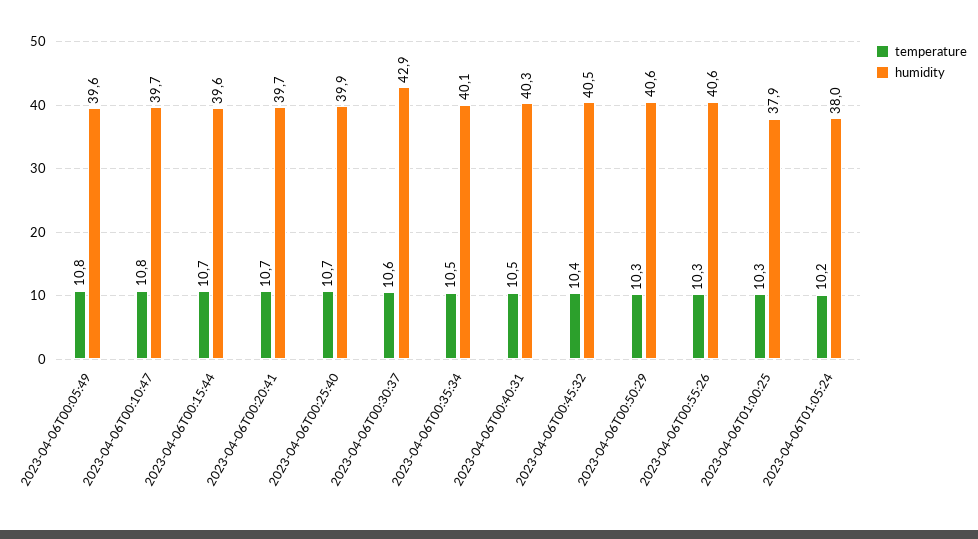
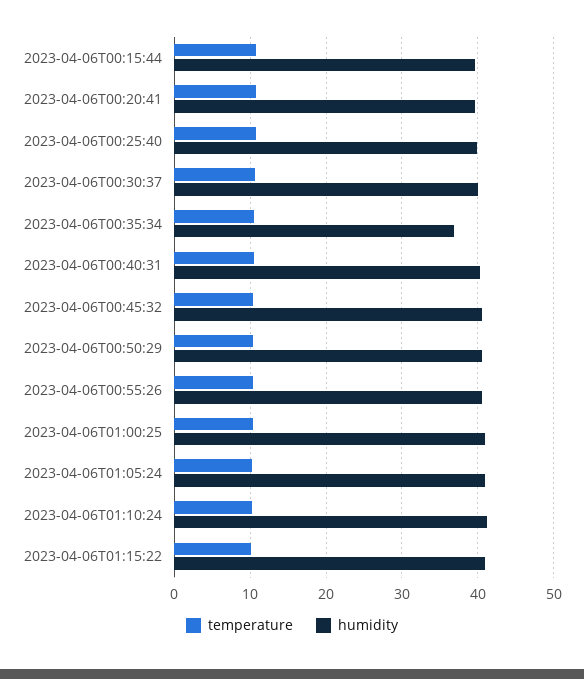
temperature, 2023-04-06T00:05:49: 10.8 -> none
humidity, 2023-04-06T00:05:49: 39.6 -> none
temperature, 2023-04-06T00:10:47: 10.8 -> none
humidity, 2023-04-06T00:10:47: 39.7 -> none
humidity, 2023-04-06T00:30:37: 42.9 -> 40
humidity, 2023-04-06T00:35:34: 40.1 -> 37
humidity, 2023-04-06T01:00:25: 37.9 -> 41
humidity, 2023-04-06T01:05:24: 38 -> 41
temperature, 2023-04-06T01:10:24: none -> 10
humidity, 2023-04-06T01:10:24: none -> 41
temperature, 2023-04-06T01:15:22: none -> 10
humidity, 2023-04-06T01:15:22: none -> 41

